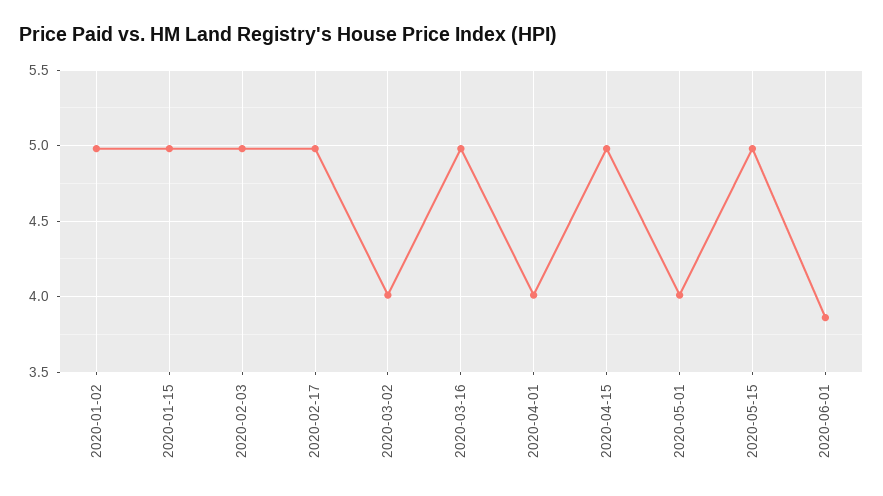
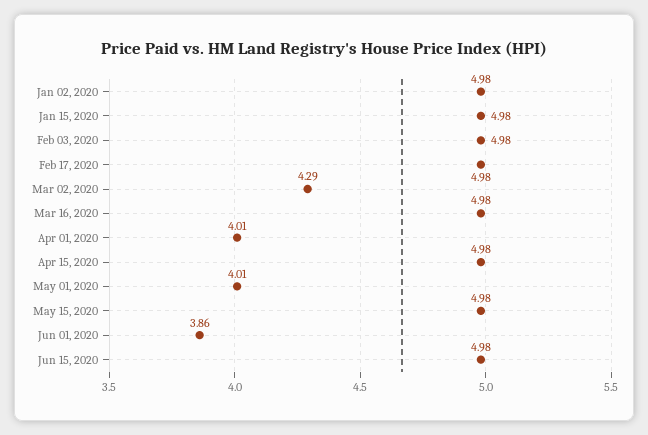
2020-03-02: 4 -> 4.29
Jun 15, 2020: none -> 4.98

